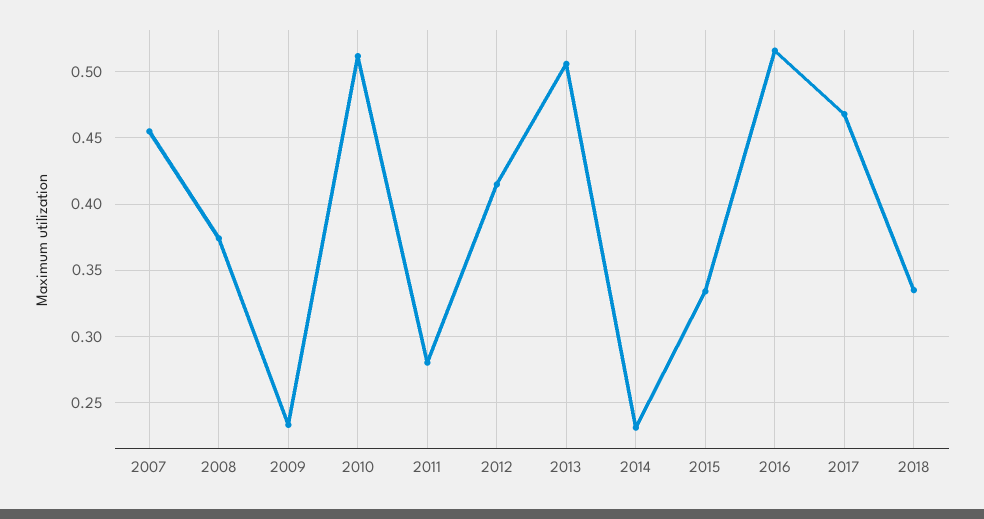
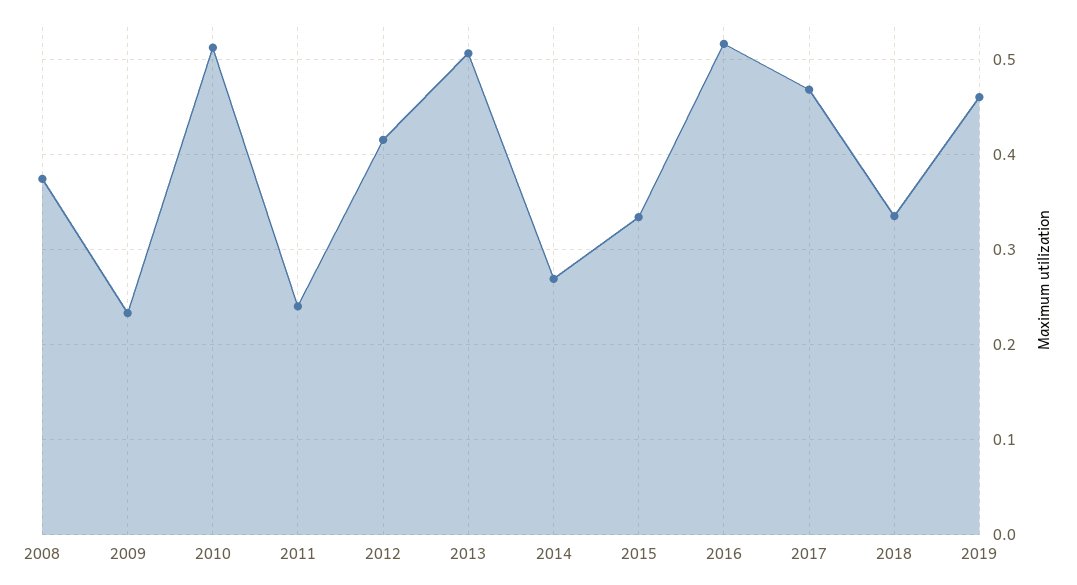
2007: 0.455 -> none
2011: 0.28 -> 0.24
2014: 0.23 -> 0.27
2019: none -> 0.46

